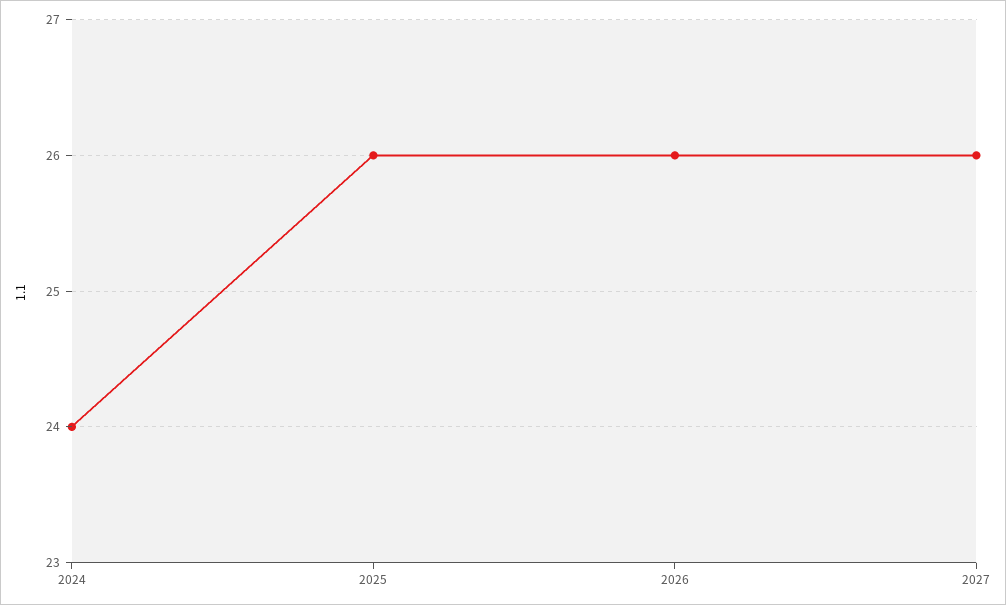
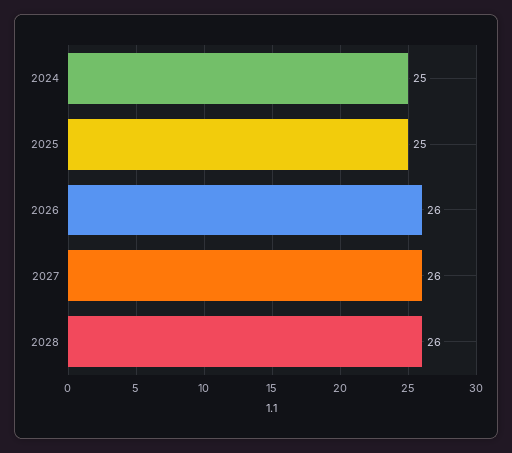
2024: 24 -> 25
2025: 26 -> 25
2028: none -> 26

